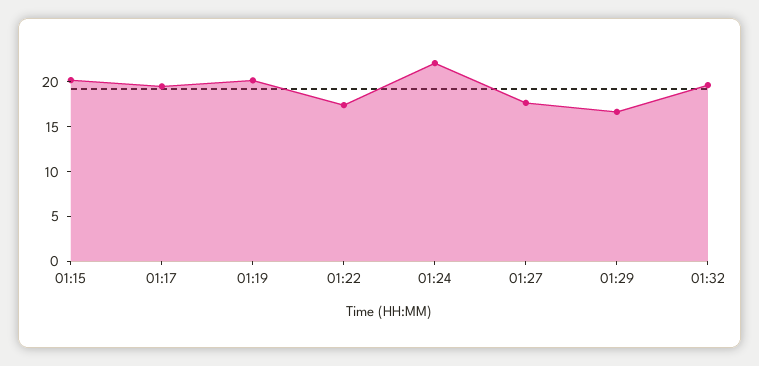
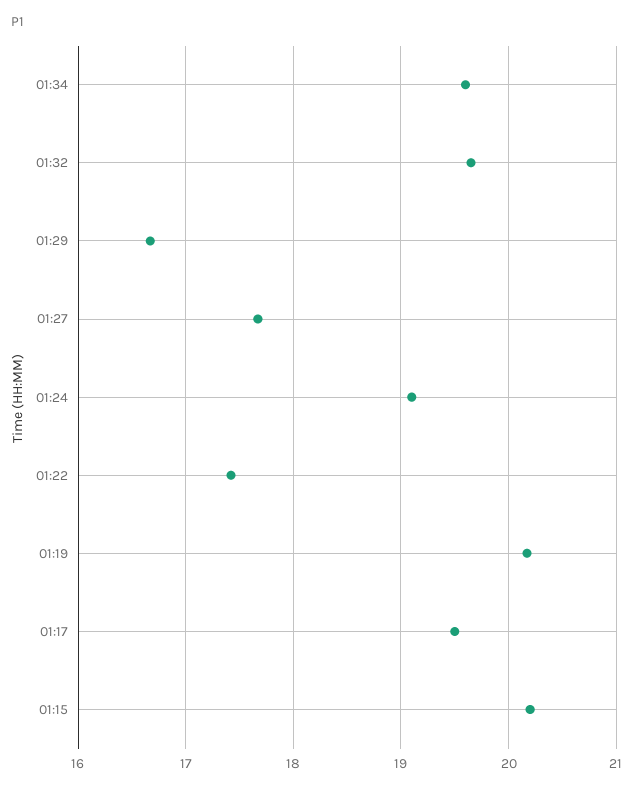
01:24: 22 -> 19.1
01:34: none -> 19.6

